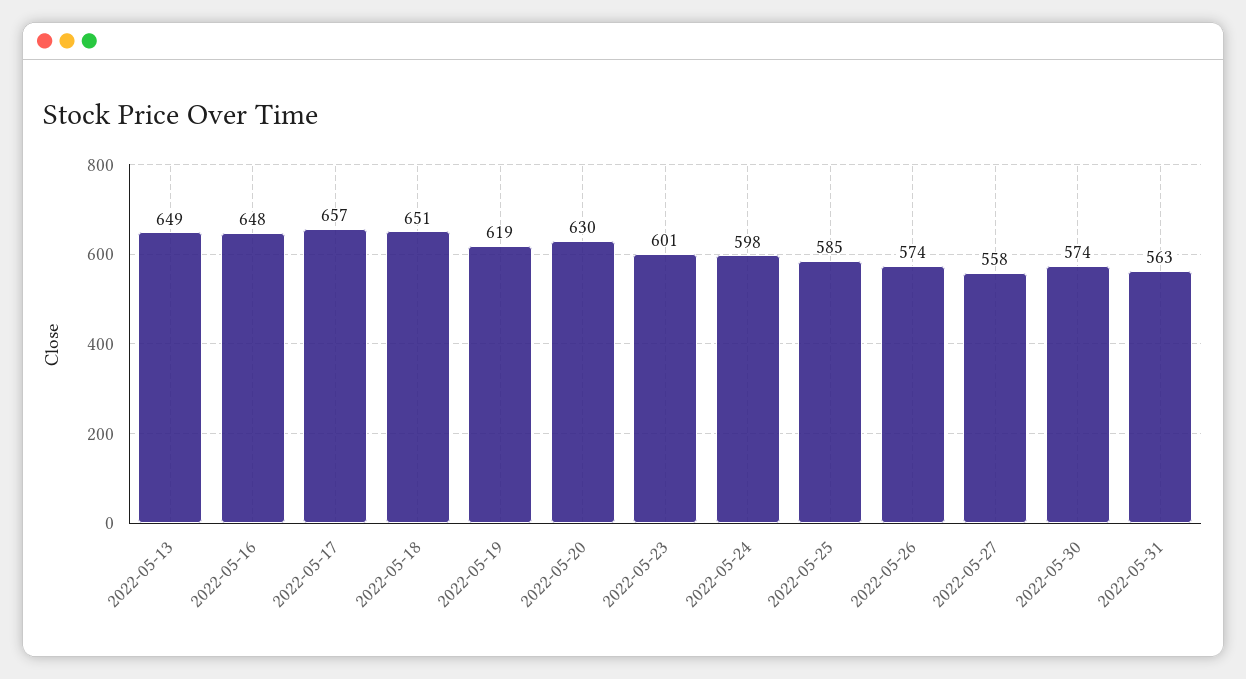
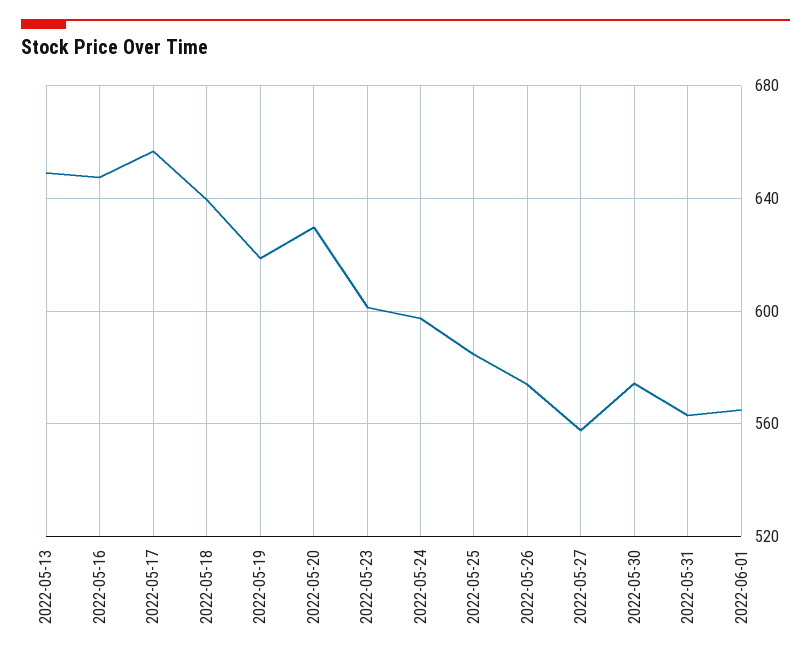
2022-05-18: 651 -> 640
2022-06-01: none -> 565

